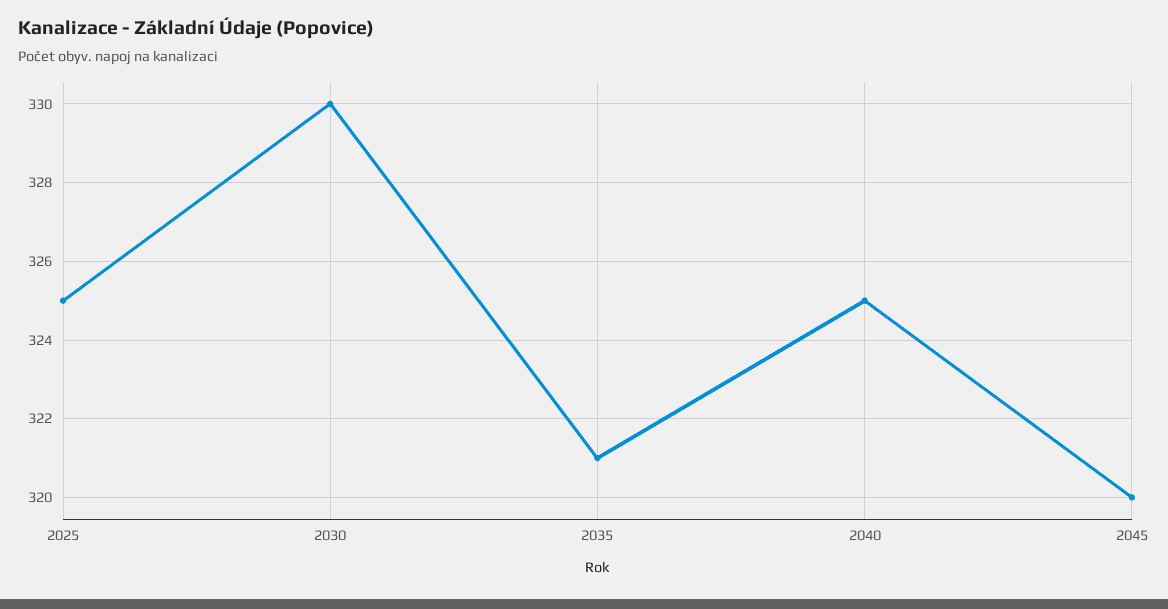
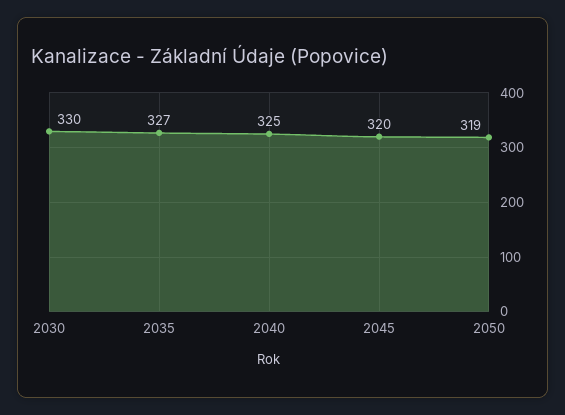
2025: 325 -> none
2035: 321 -> 327
2050: none -> 319

